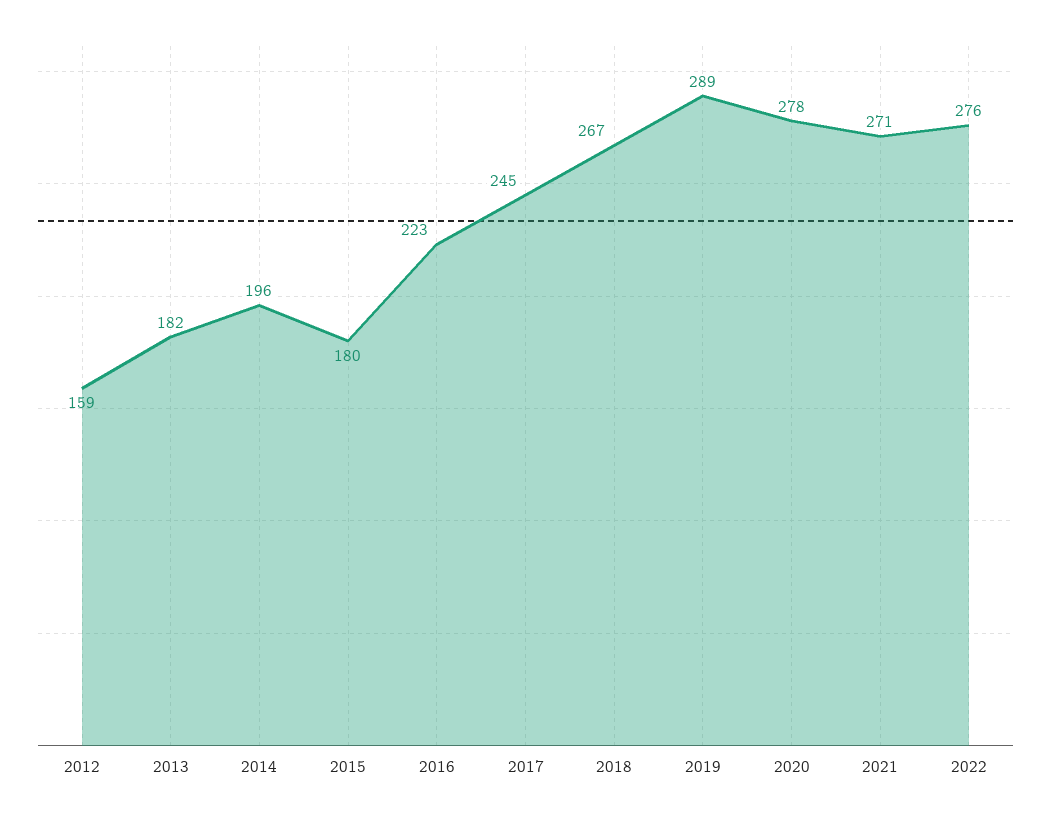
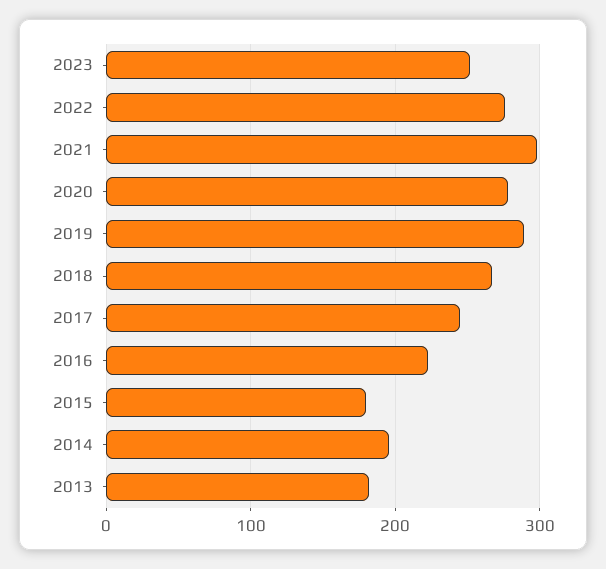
2012: 159 -> none
2021: 271 -> 300
2023: none -> 250

